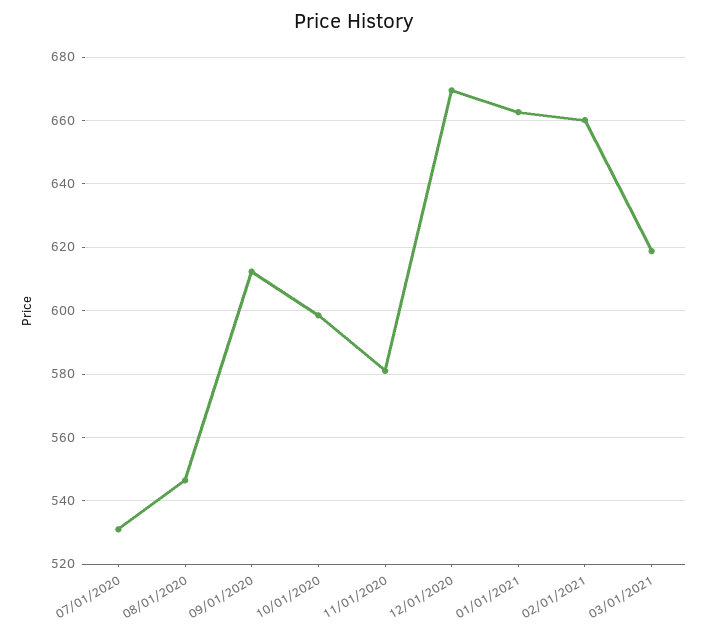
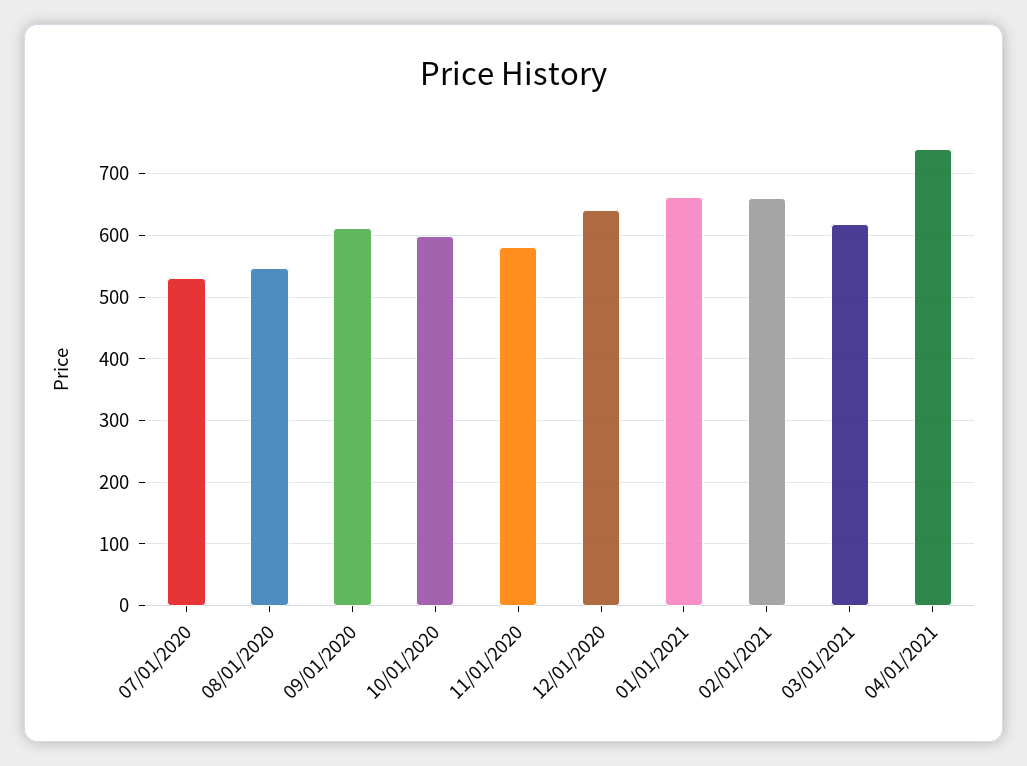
12/01/2020: 670 -> 640
04/01/2021: none -> 740

